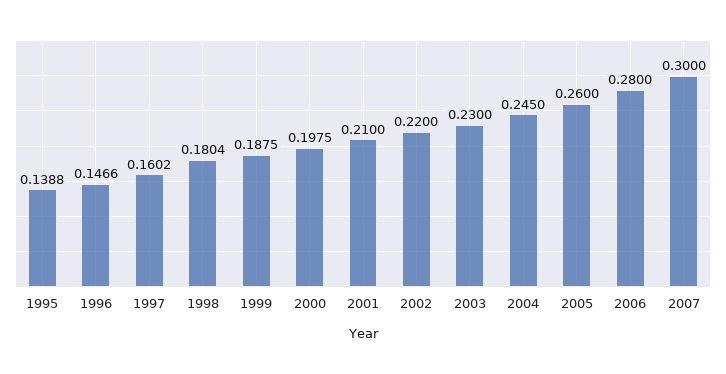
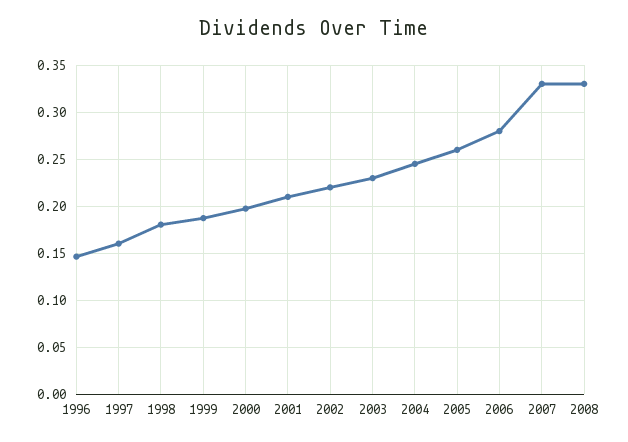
1995: 0.1388 -> none
2007: 0.3 -> 0.33
2008: none -> 0.33

